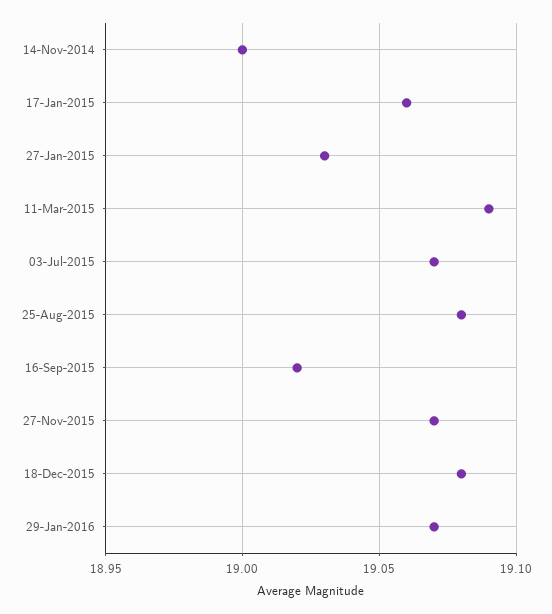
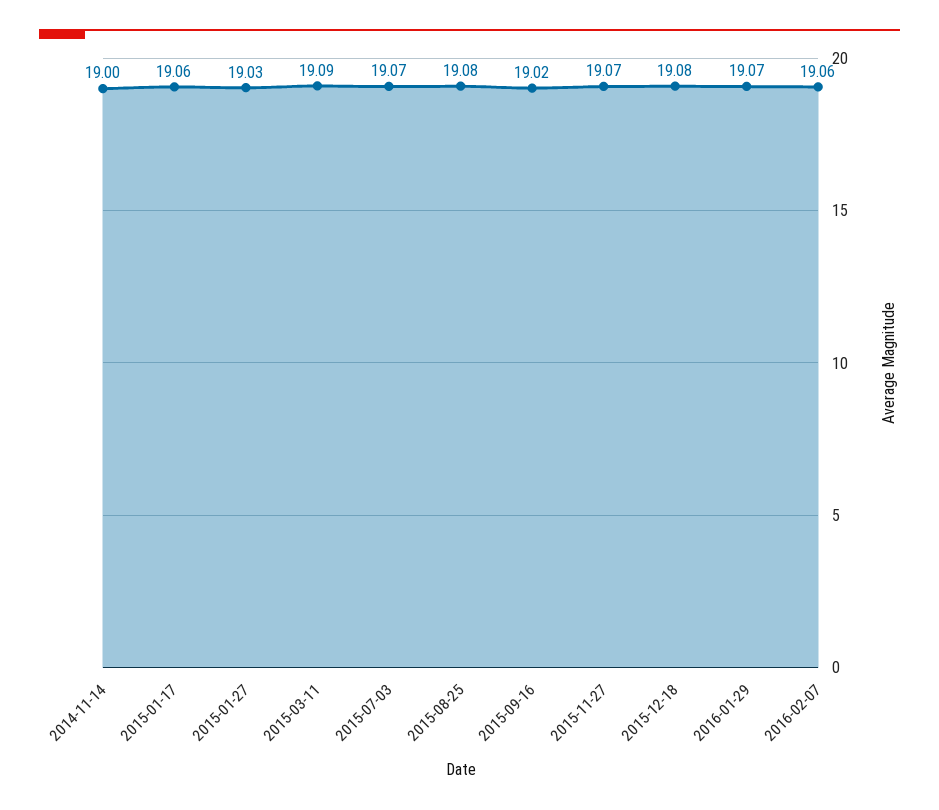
2016-02-07: none -> 19.06

